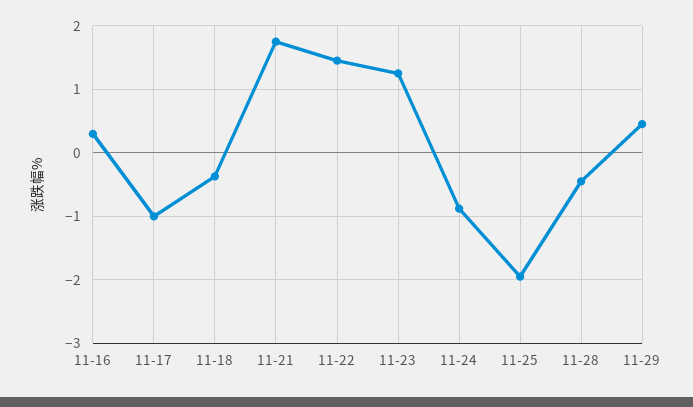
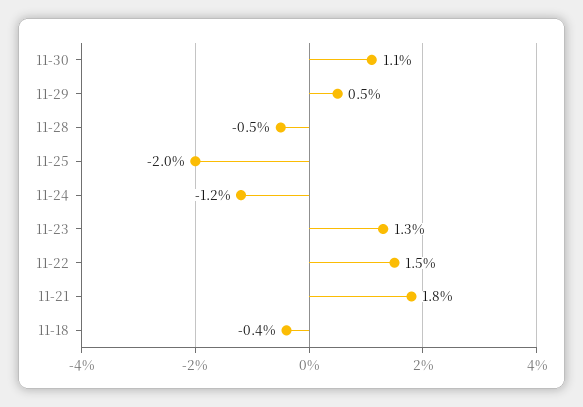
11-16: 0.3 -> none
11-17: -1 -> none
11-24: -0.9 -> -1.2
11-30: none -> 1.1

